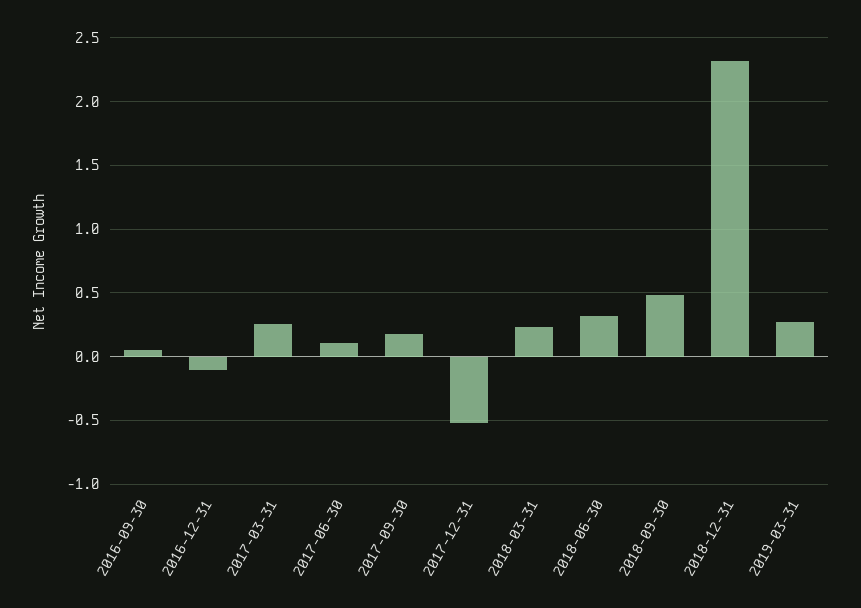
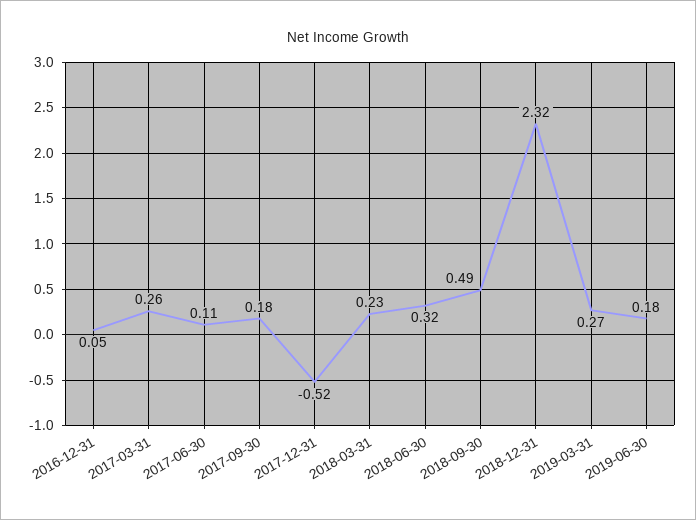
2016-09-30: 0.05 -> none
2016-12-31: -0.1 -> 0.05
2019-06-30: none -> 0.18

